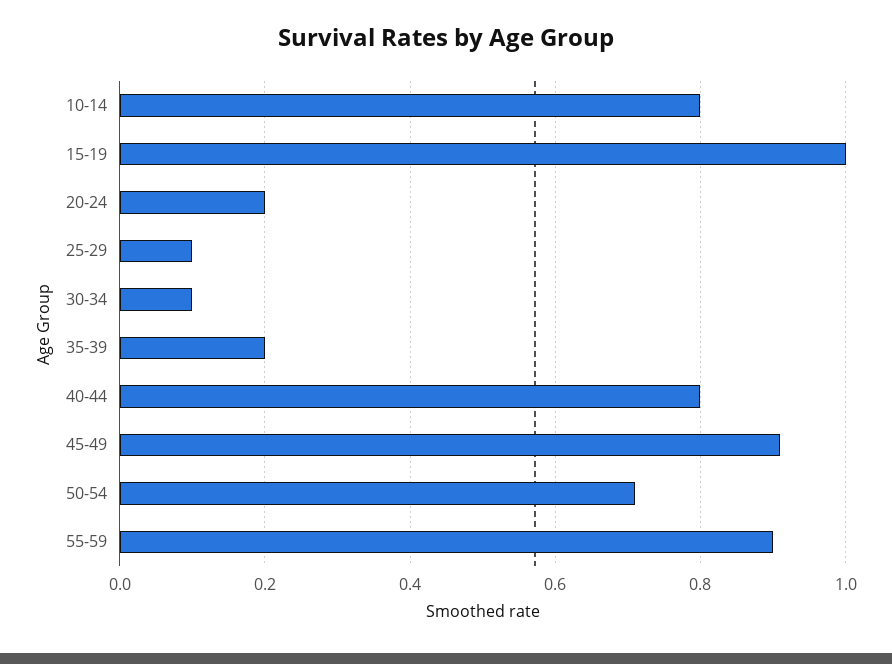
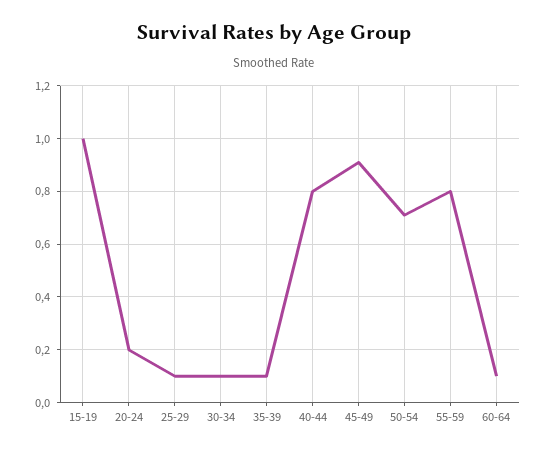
10-14: 0.8 -> none
35-39: 0.2 -> 0.1
55-59: 0.9 -> 0.8
60-64: none -> 0.1

